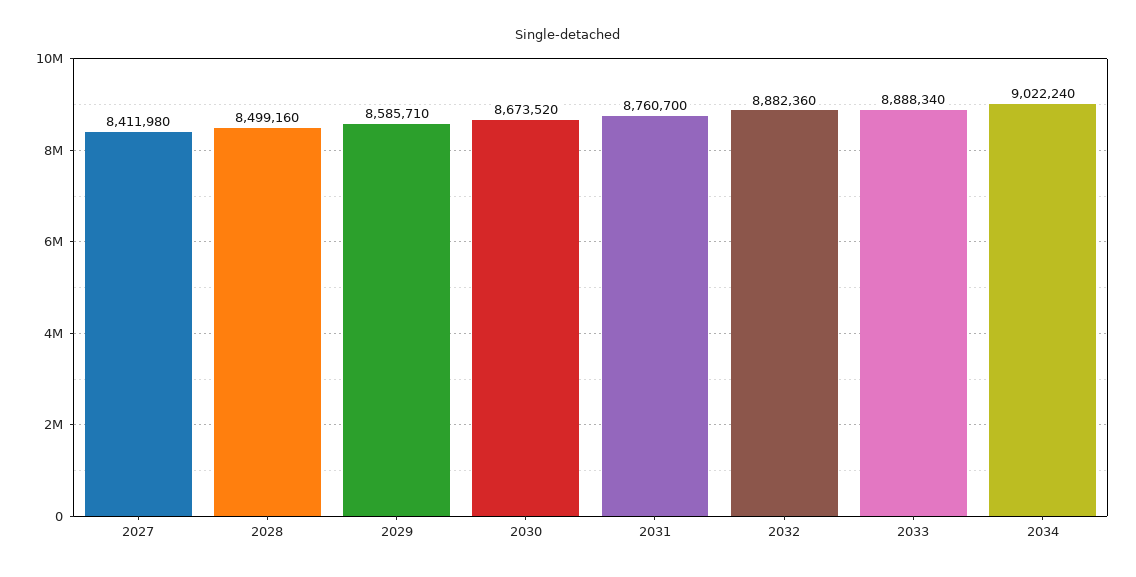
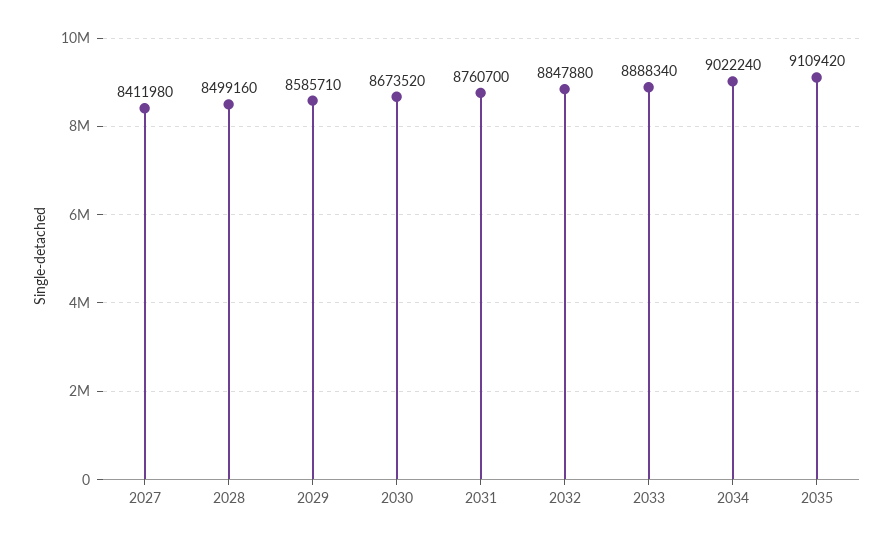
2032: 8882360 -> 8847880
2035: none -> 9109420

